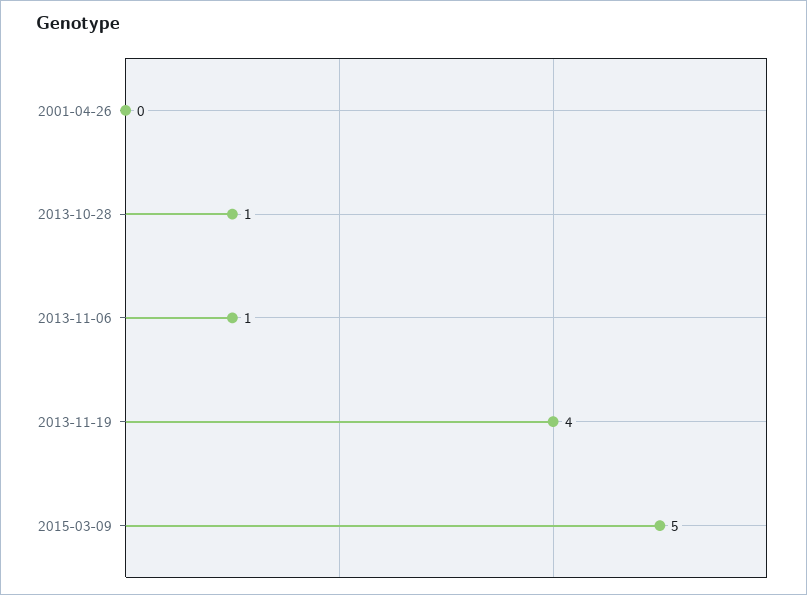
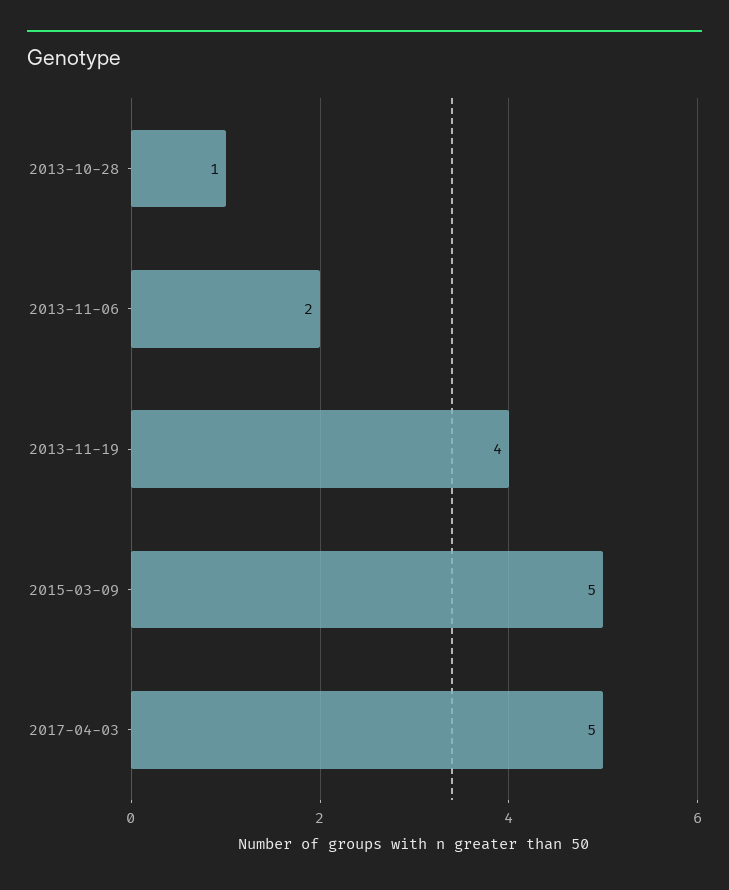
2001-04-26: 0 -> none
2013-11-06: 1 -> 2
2017-04-03: none -> 5

